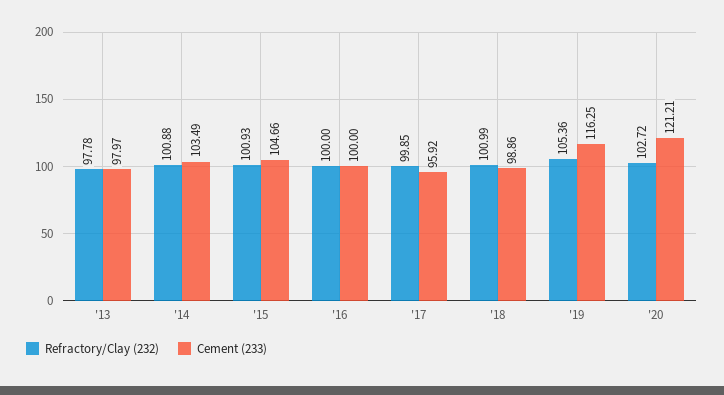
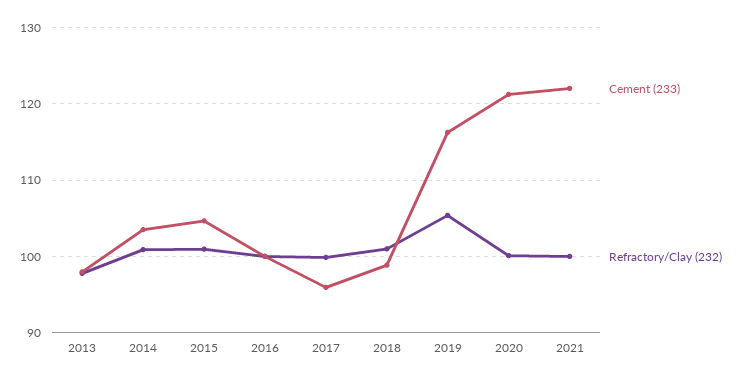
Refractory/Clay (232), '20: 102.72 -> 100
Cement (233), 2021: none -> 122
Refractory/Clay (232), 2021: none -> 100

